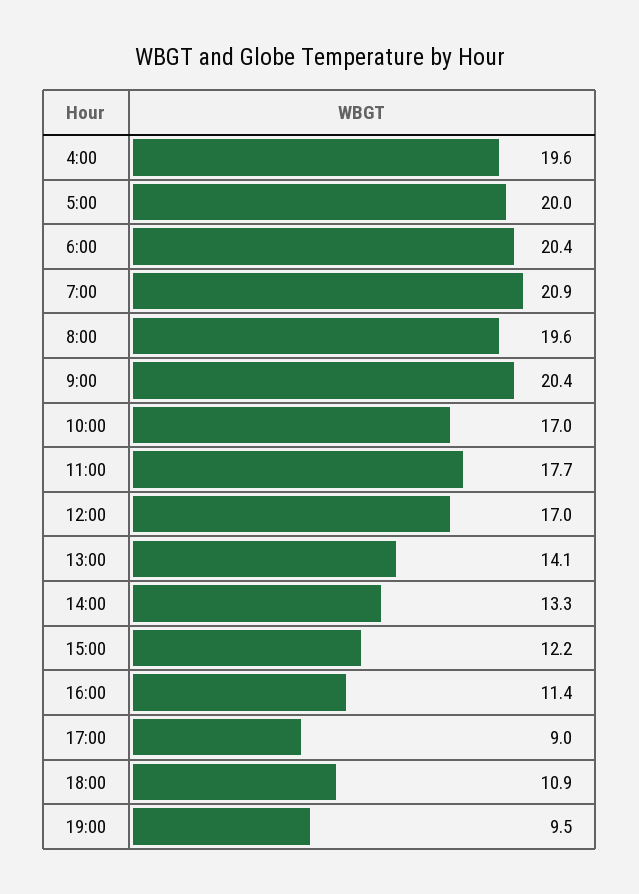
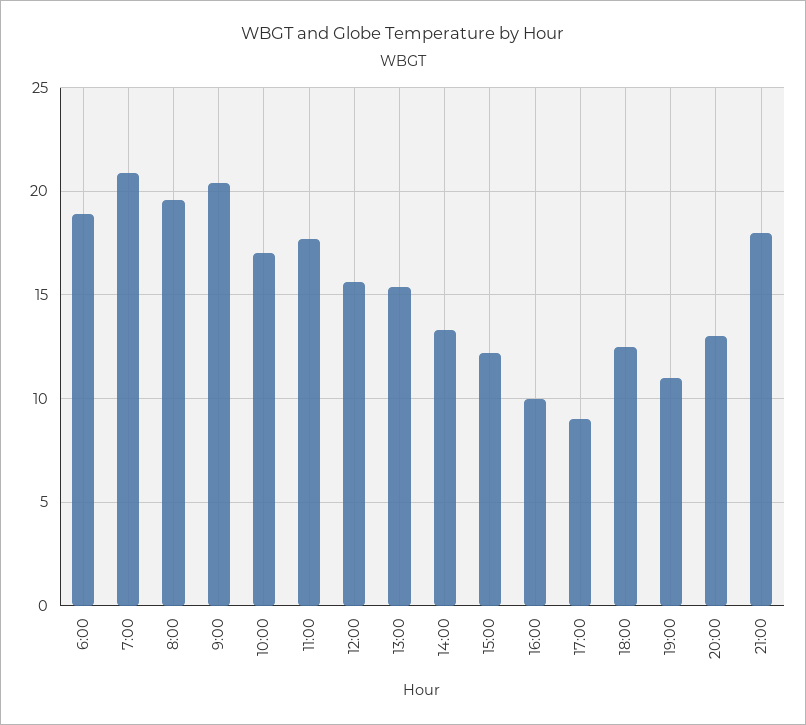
4:00: 19.6 -> none
5:00: 20 -> none
6:00: 20.4 -> 19
12:00: 17 -> 15.5
13:00: 14.1 -> 15.5
16:00: 11.4 -> 10
18:00: 10.9 -> 12.5
19:00: 9.5 -> 11
20:00: none -> 13
21:00: none -> 18

